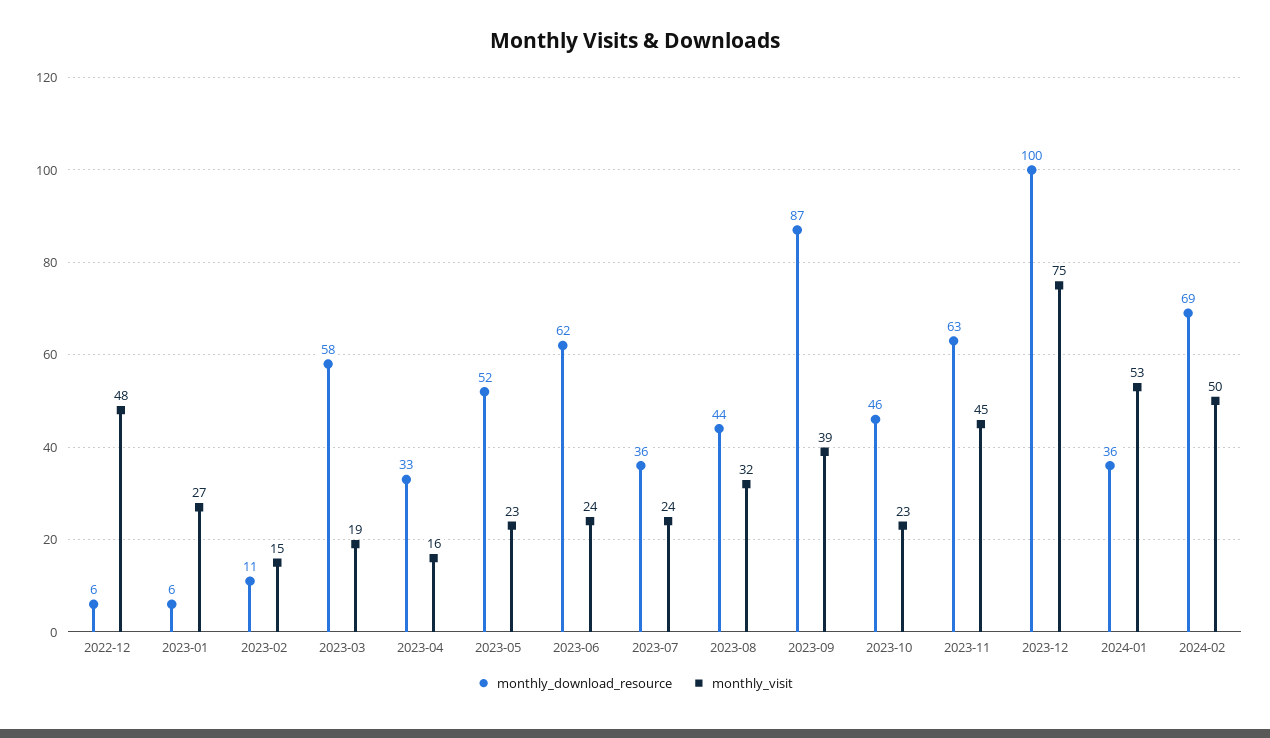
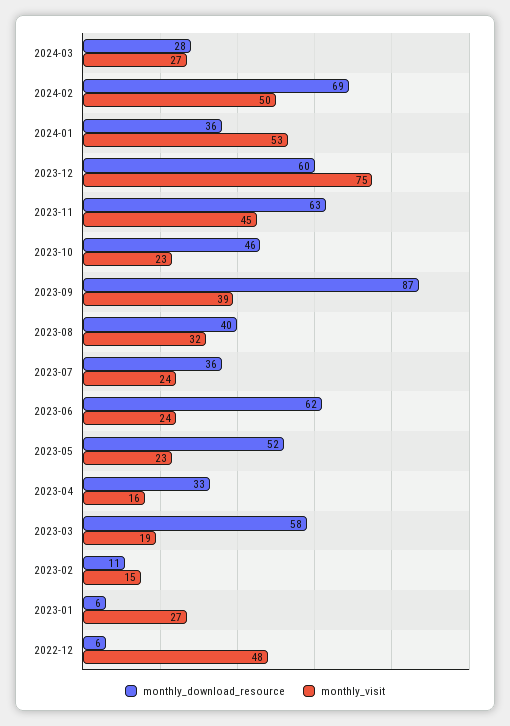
monthly_download_resource, 2023-08: 44 -> 40
monthly_download_resource, 2023-12: 100 -> 60
monthly_download_resource, 2024-03: none -> 28
monthly_visit, 2024-03: none -> 27

